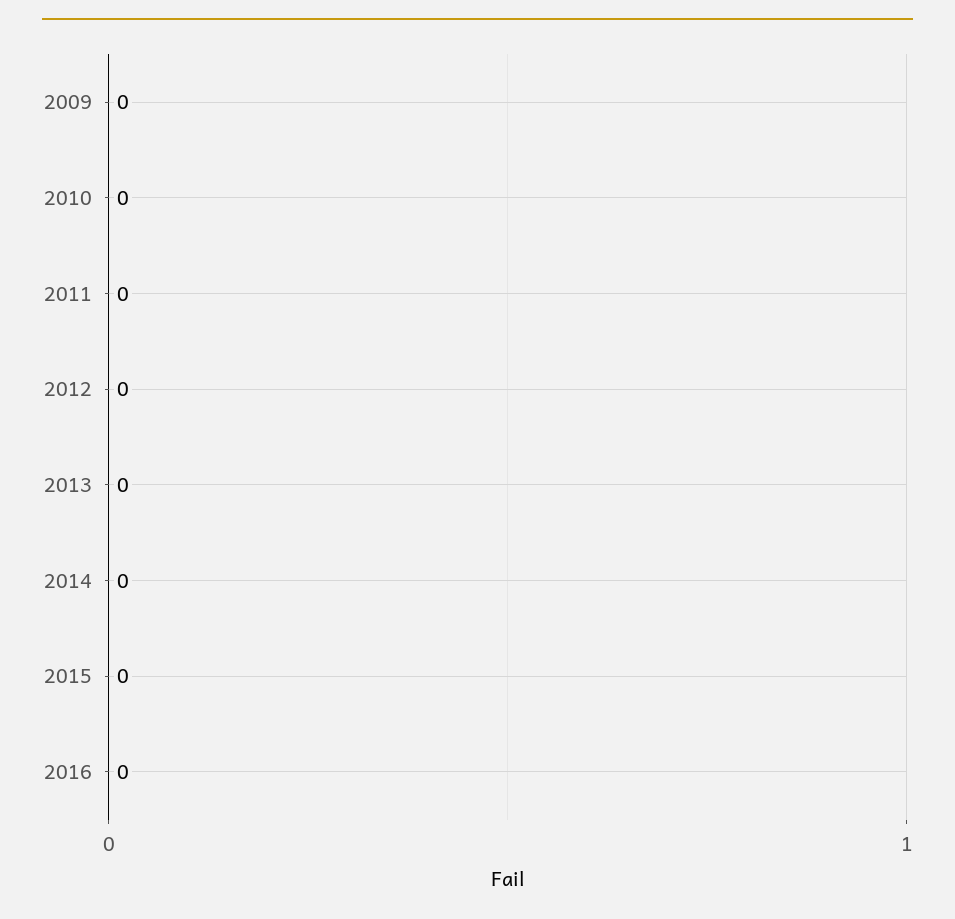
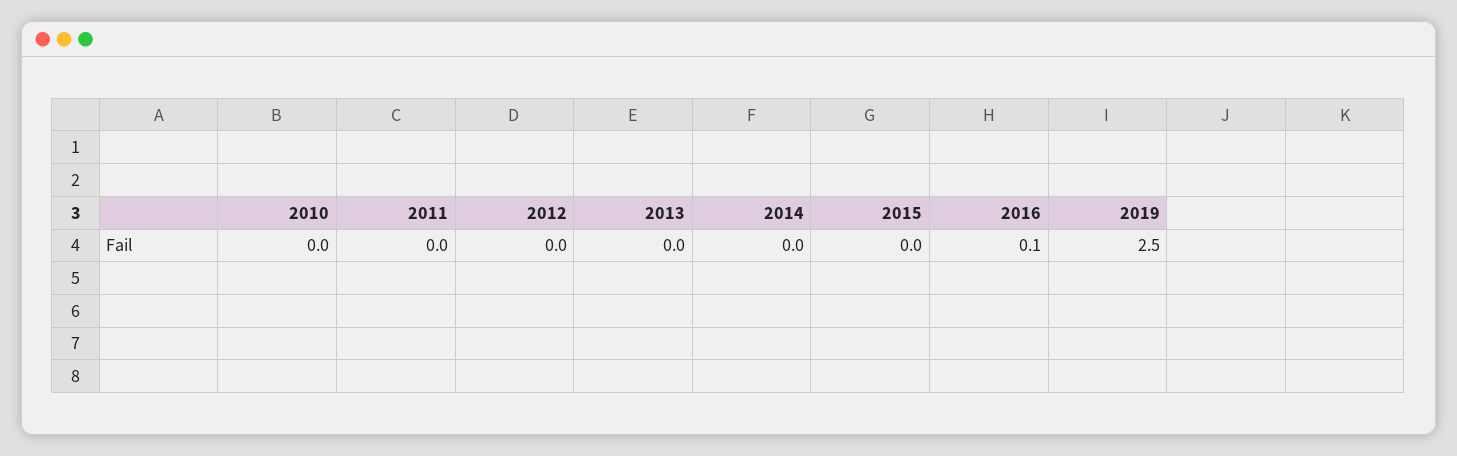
2009: 0 -> none
2016: 0 -> 0.1
2019: none -> 2.5

